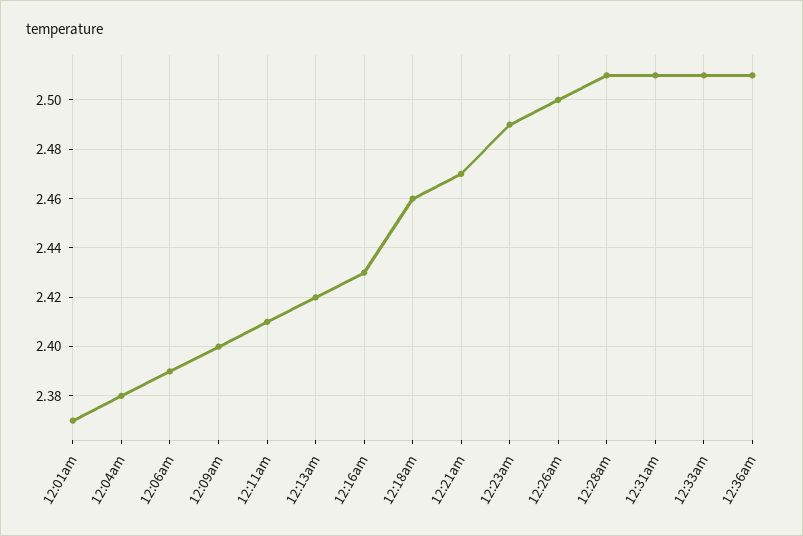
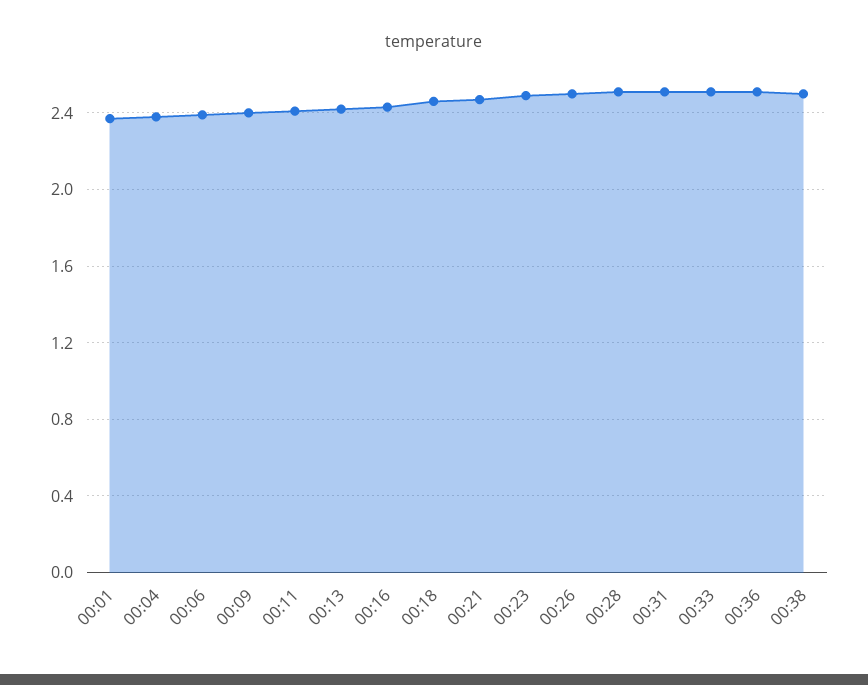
00:38: none -> 2.5

